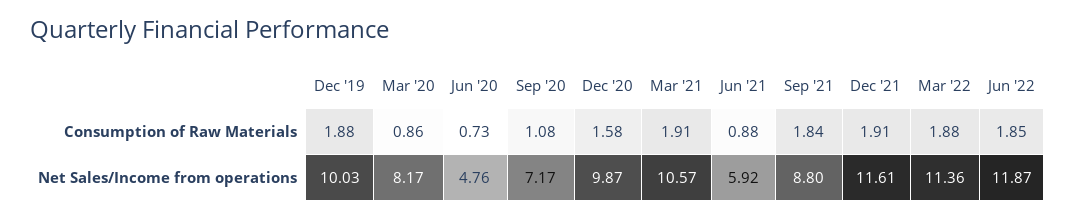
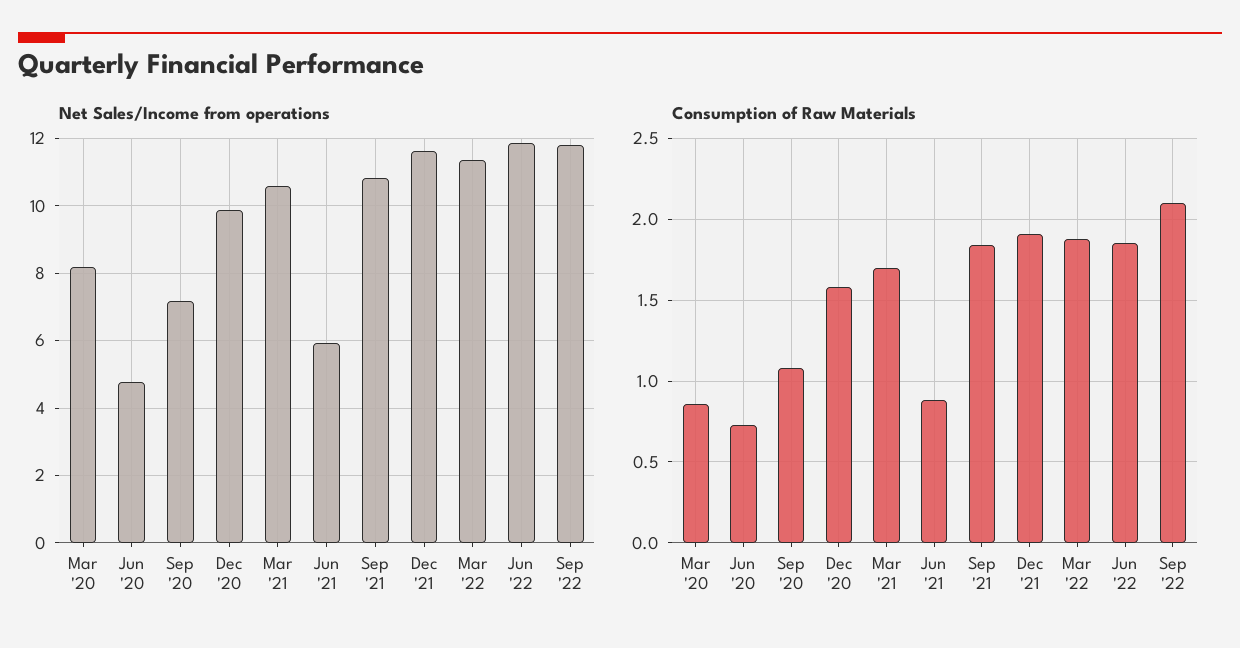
Consumption of Raw Materials, Dec '19: 1.88 -> none
Consumption of Raw Materials, Mar '21: 1.91 -> 1.7
Net Sales/Income from operations, Dec '19: 10.03 -> none
Net Sales/Income from operations, Sep '21: 8.8 -> 10.8
Net Sales/Income from operations, Sep '22: none -> 11.8
Consumption of Raw Materials, Sep '22: none -> 2.1

